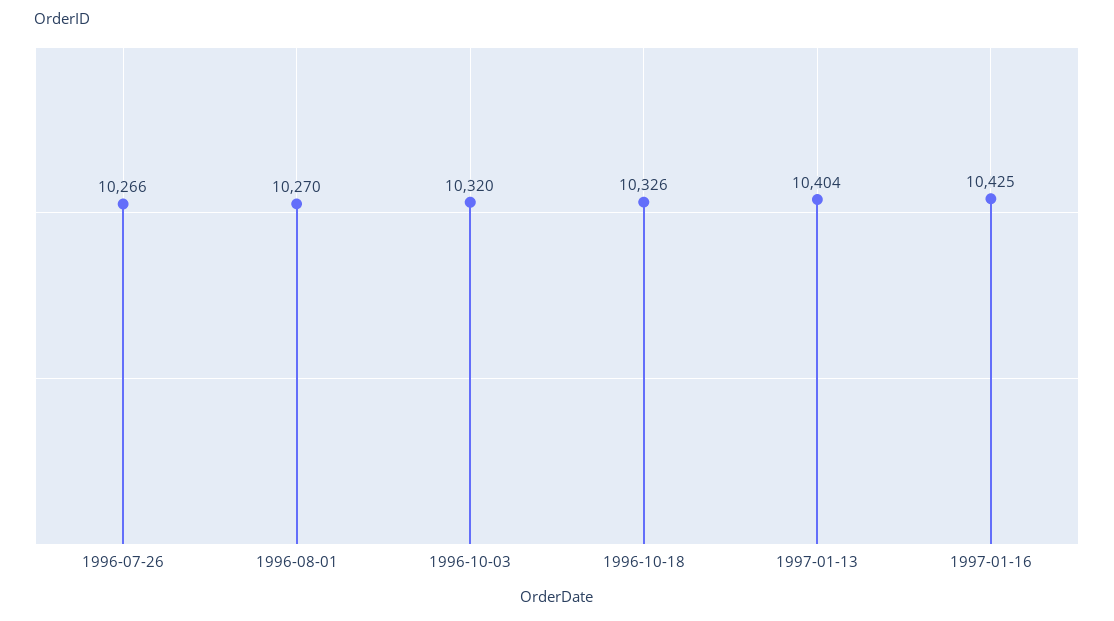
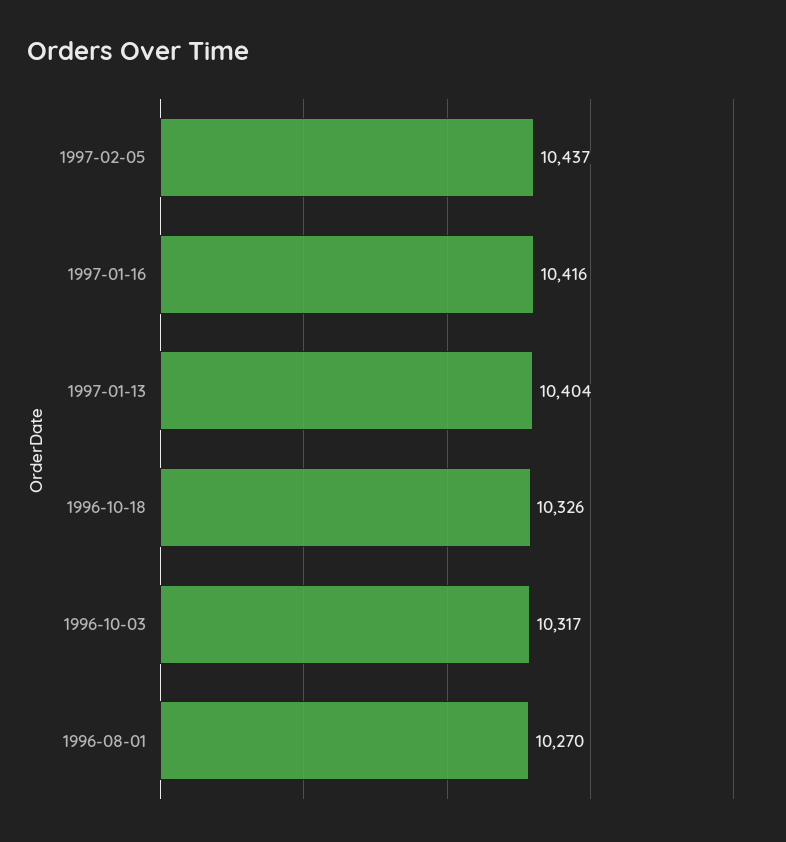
1996-07-26: 10266 -> none
1996-10-03: 10320 -> 10317
1997-01-16: 10425 -> 10416
1997-02-05: none -> 10437

